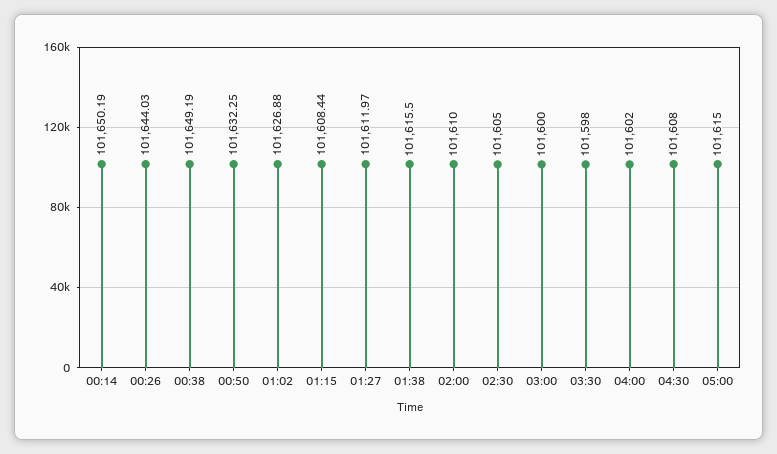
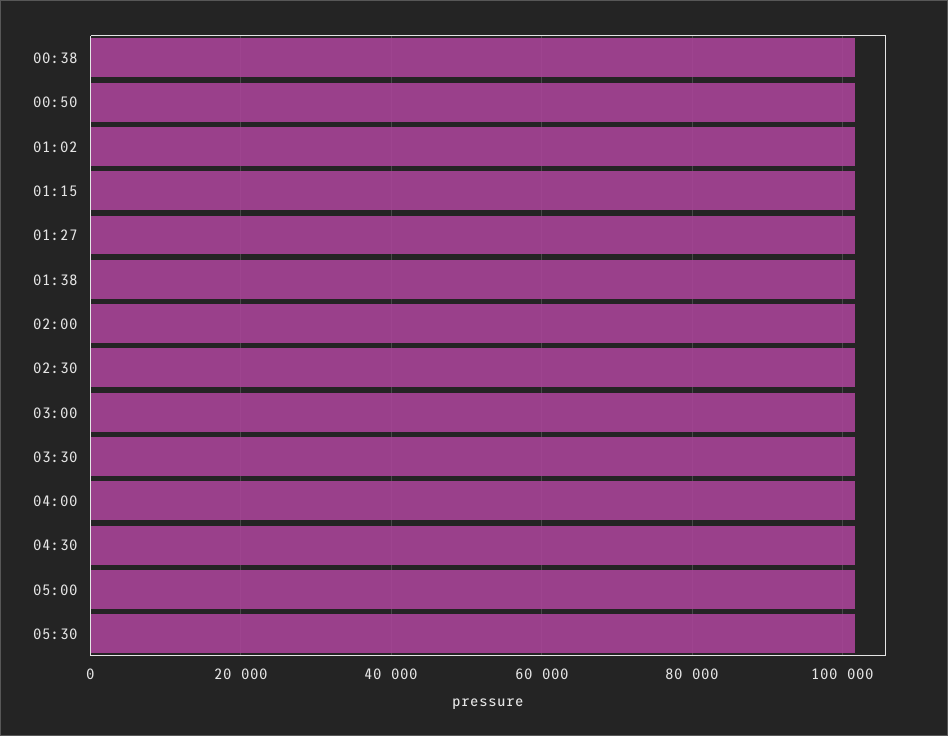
00:14: 101650.19 -> none
00:26: 101644.03 -> none
05:30: none -> 102000

